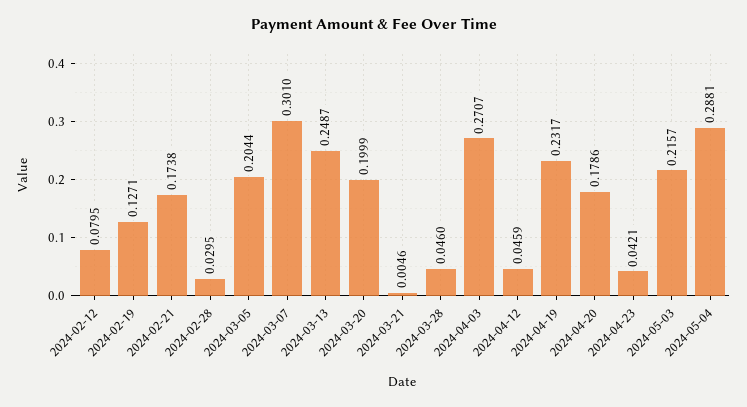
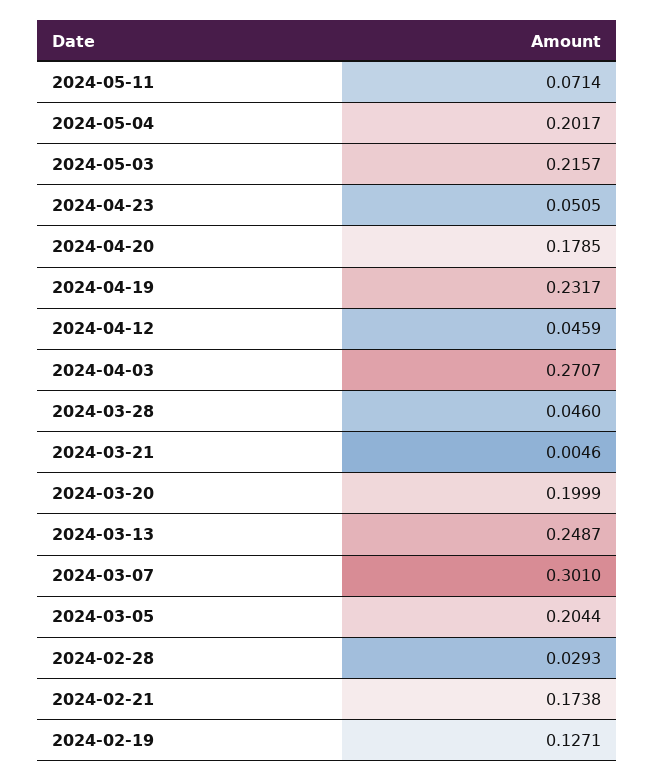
2024-02-12: 0.0795 -> none
2024-02-28: 0.0295 -> 0.0293
2024-04-20: 0.1786 -> 0.1785
2024-04-23: 0.0421 -> 0.0505
2024-05-04: 0.2881 -> 0.2017
2024-05-11: none -> 0.0714

